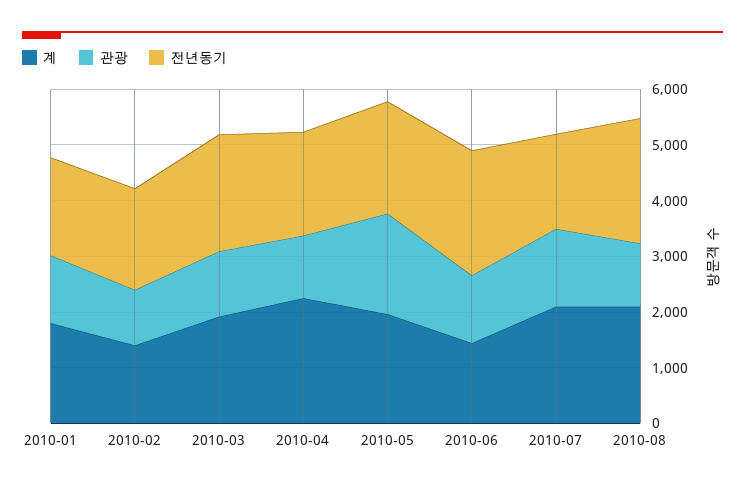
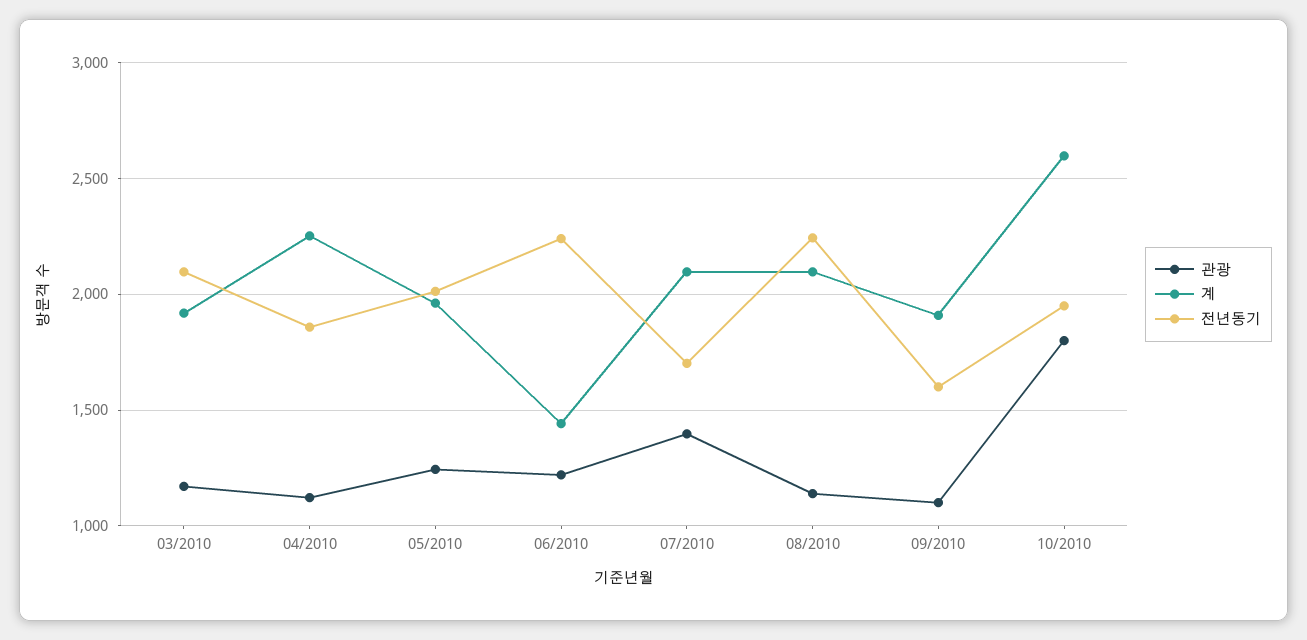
계, 2010-01: 1800 -> none
관광, 2010-01: 1200 -> none
전년동기, 2010-01: 1800 -> none
계, 2010-02: 1400 -> none
관광, 2010-02: 1000 -> none
전년동기, 2010-02: 1800 -> none
관광, 2010-05: 1800 -> 1250
관광, 09/2010: none -> 1100
계, 09/2010: none -> 1900
전년동기, 09/2010: none -> 1600
관광, 10/2010: none -> 1800
계, 10/2010: none -> 2600
전년동기, 10/2010: none -> 1950

